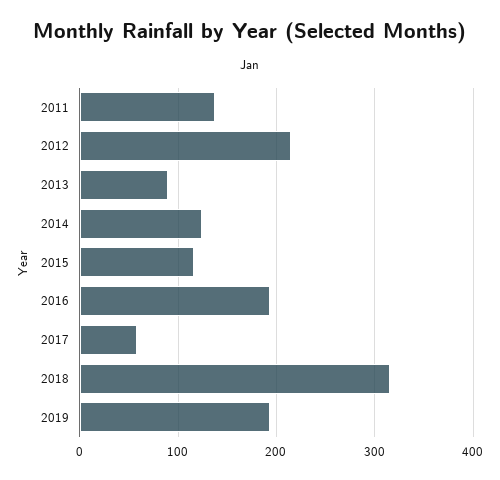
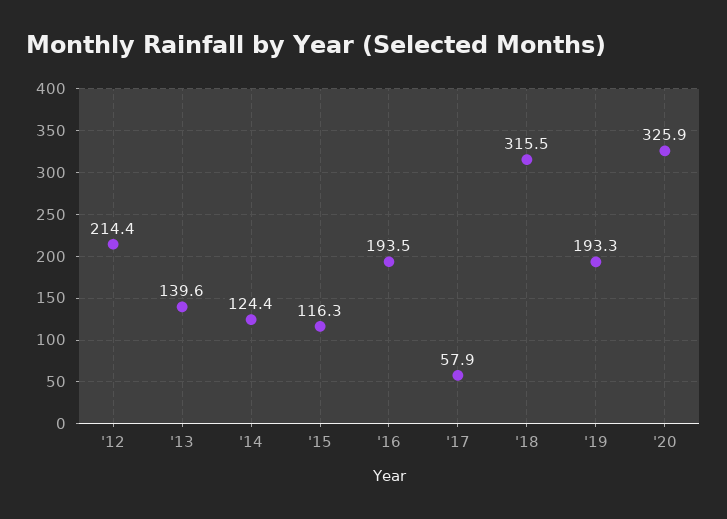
2011: 140 -> none
2013: 90 -> 139.6
'20: none -> 325.9

